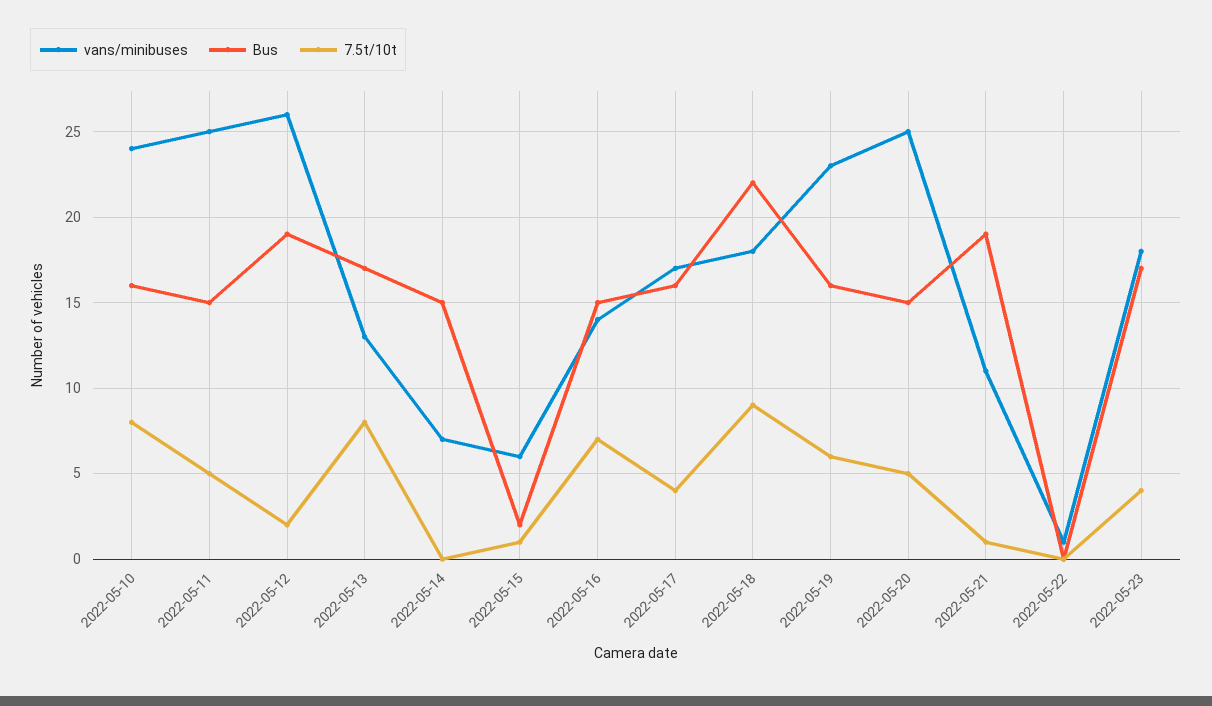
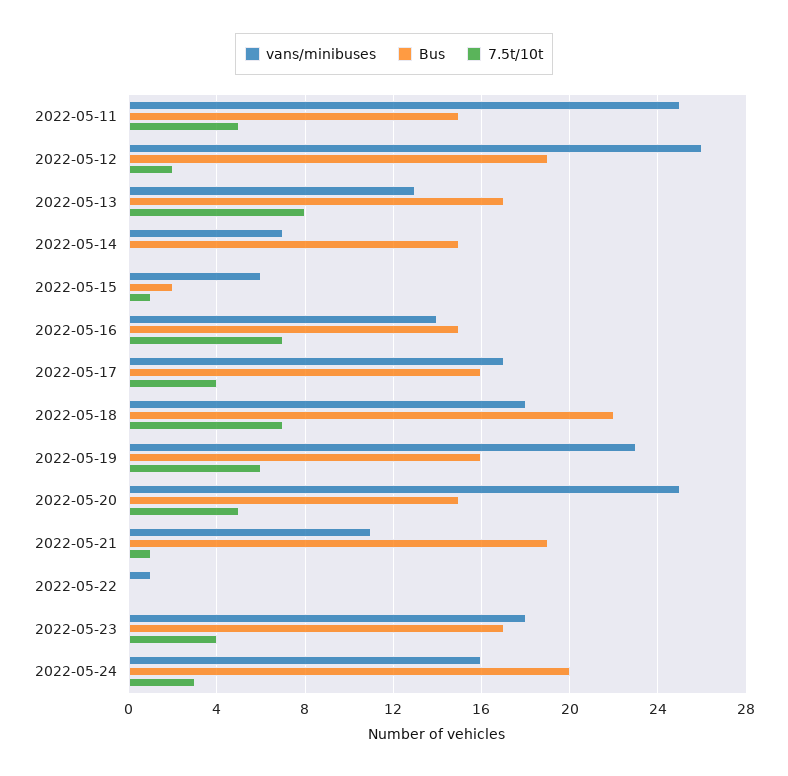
vans/minibuses, 2022-05-10: 24 -> none
Bus, 2022-05-10: 16 -> none
7.5t/10t, 2022-05-10: 8 -> none
7.5t/10t, 2022-05-18: 9 -> 7
vans/minibuses, 2022-05-24: none -> 16
Bus, 2022-05-24: none -> 20
7.5t/10t, 2022-05-24: none -> 3

